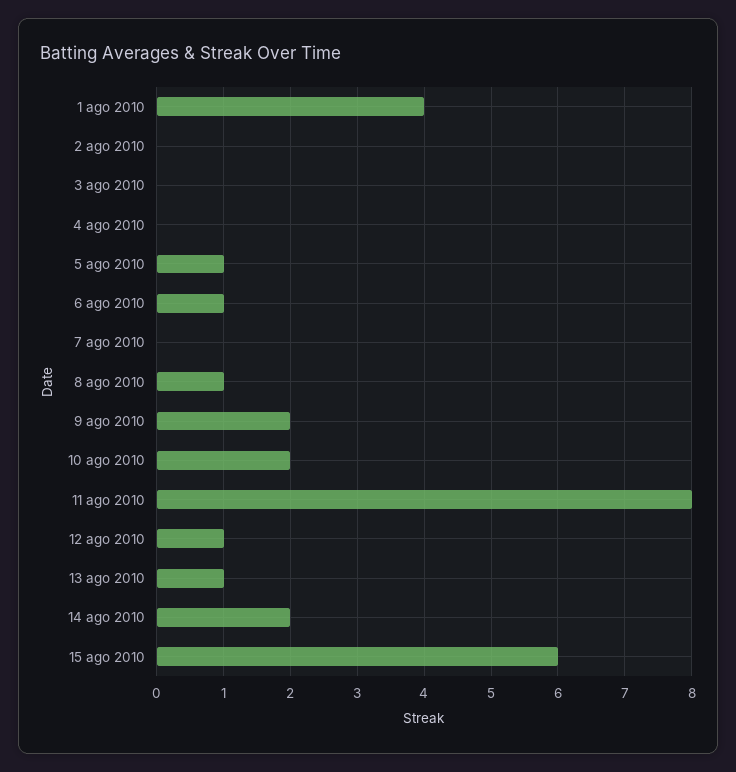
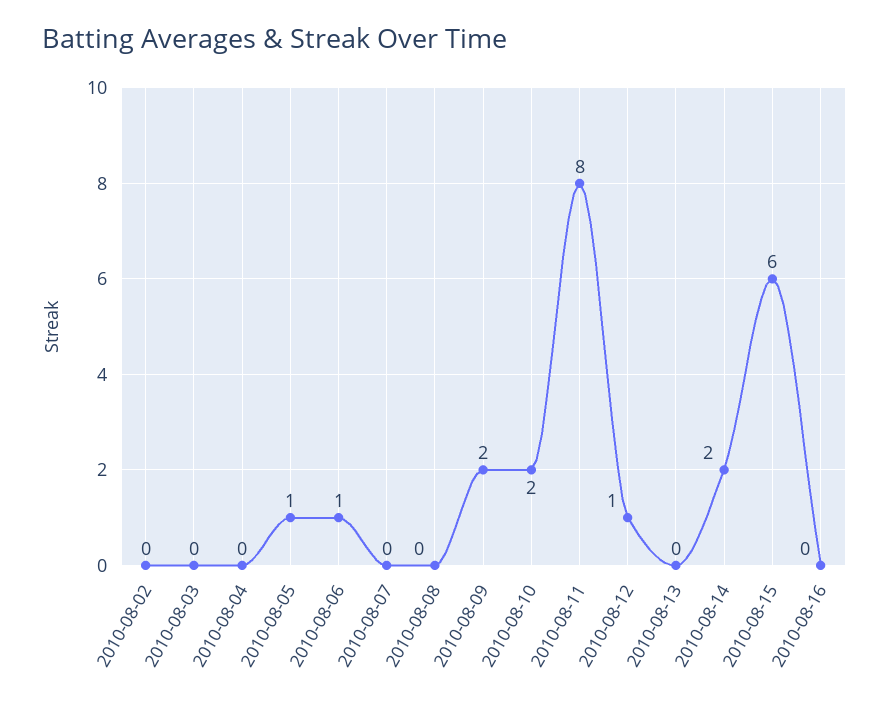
1 ago 2010: 4 -> none
8 ago 2010: 1 -> 0
13 ago 2010: 1 -> 0
2010-08-16: none -> 0

